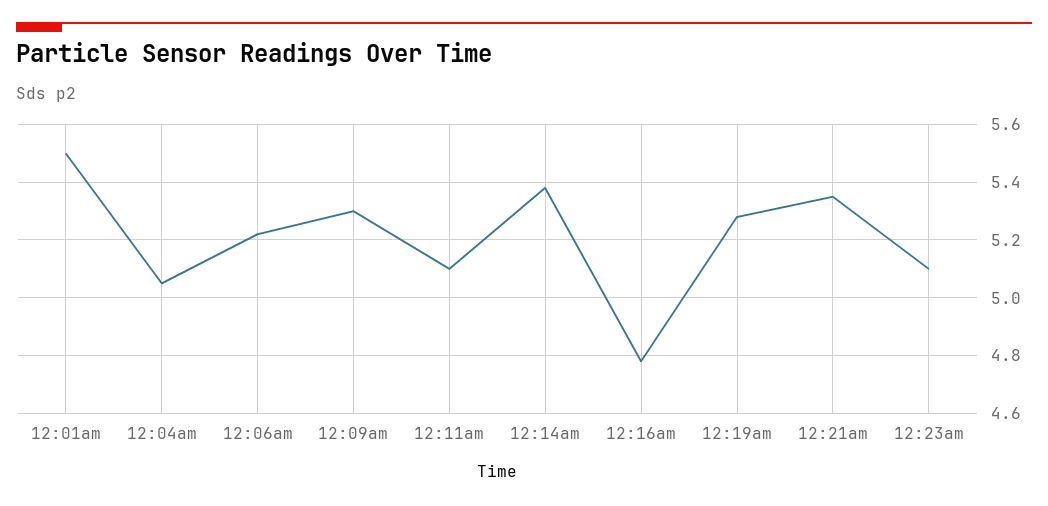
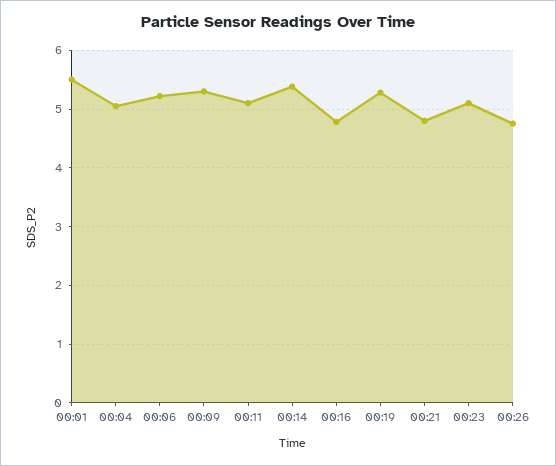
12:21am: 5.35 -> 4.8
00:26: none -> 4.8

